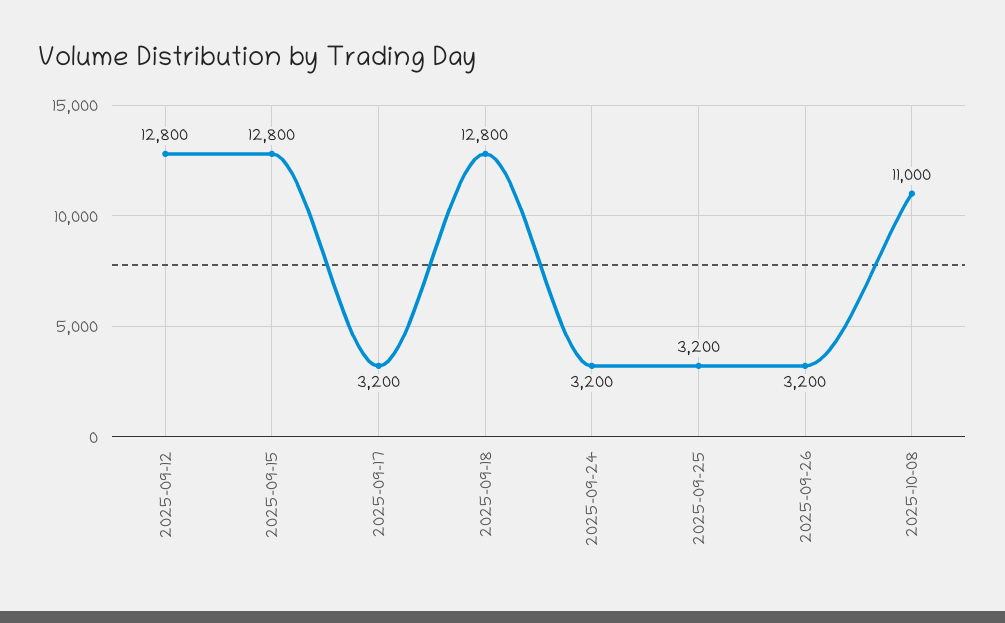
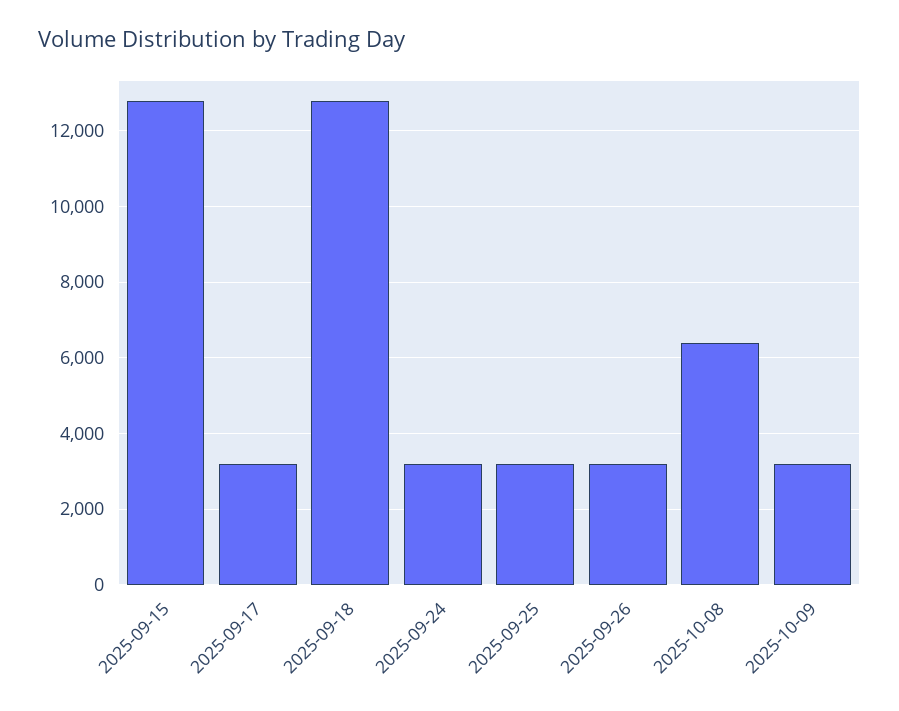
2025-09-12: 12800 -> none
2025-10-08: 11000 -> 6400
2025-10-09: none -> 3200

